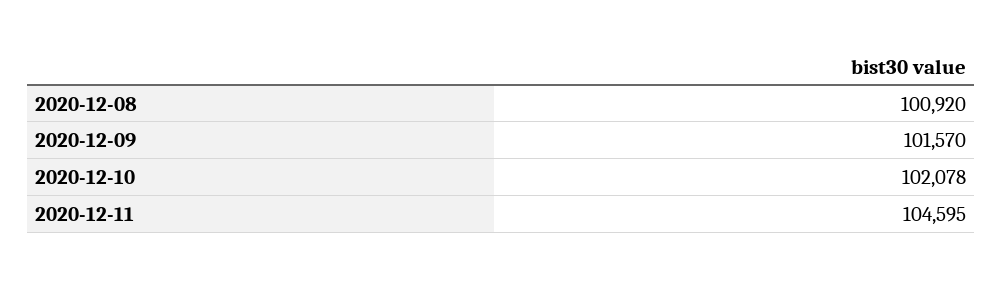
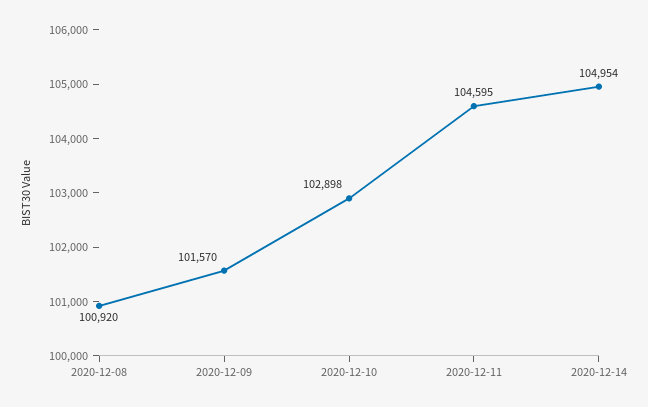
2020-12-10: 102078 -> 102898
2020-12-14: none -> 104954

